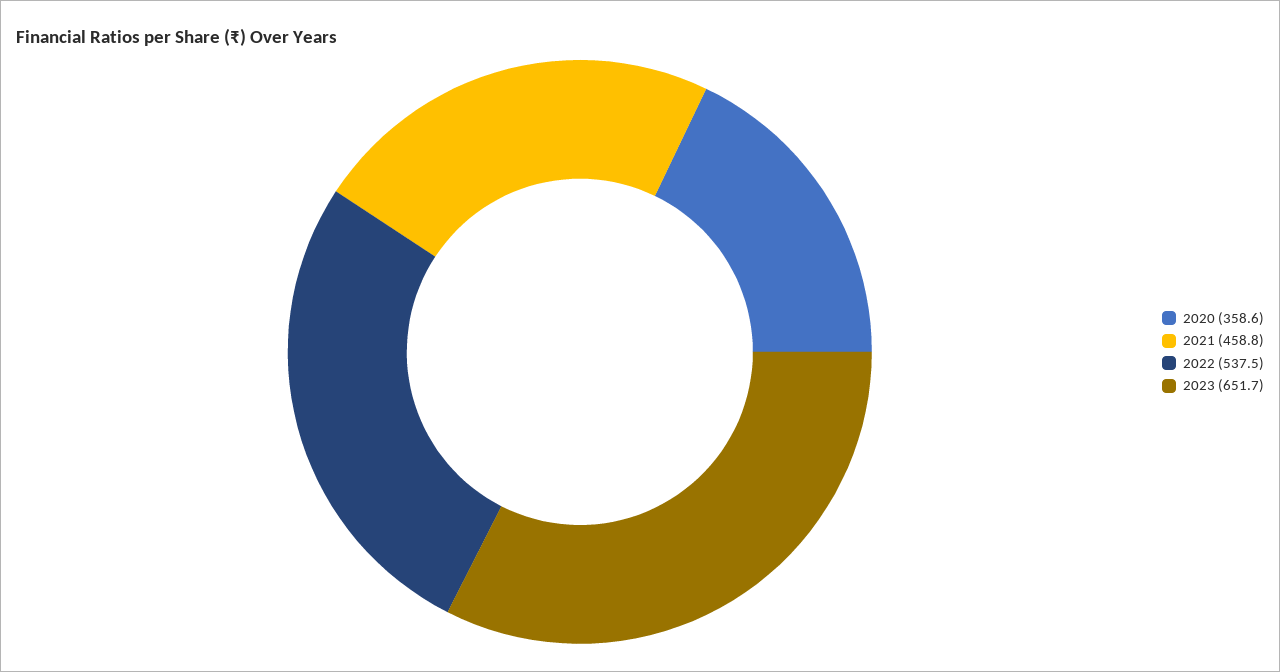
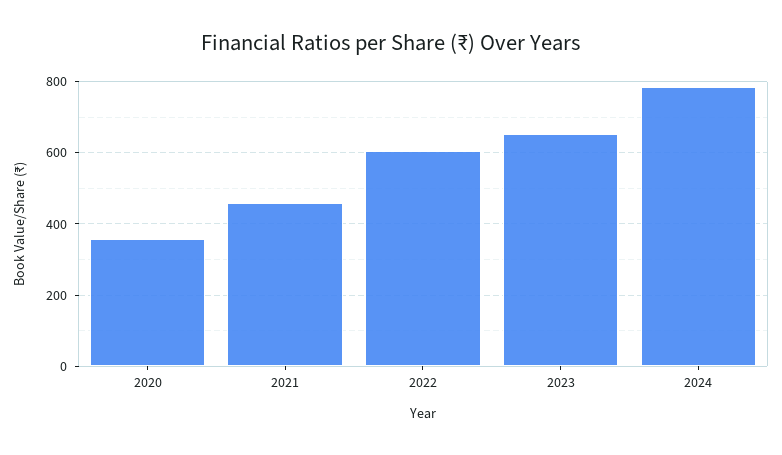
2022: 537.5 -> 600
2024: none -> 780

